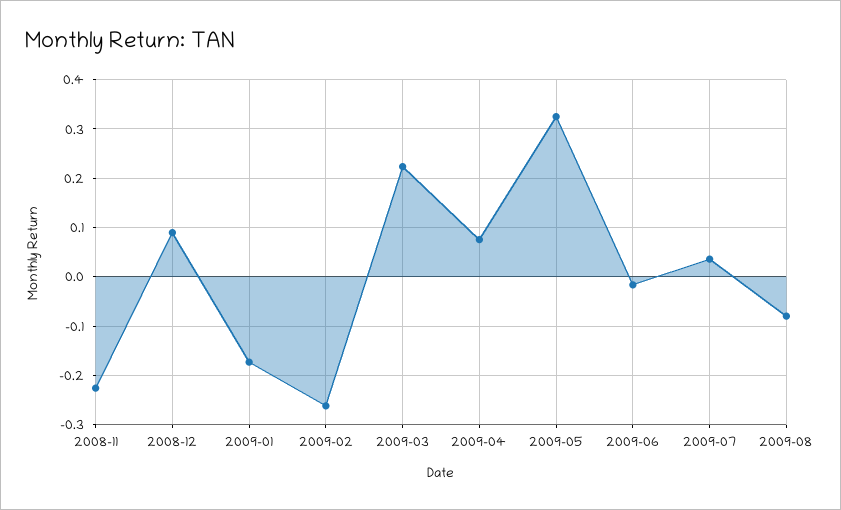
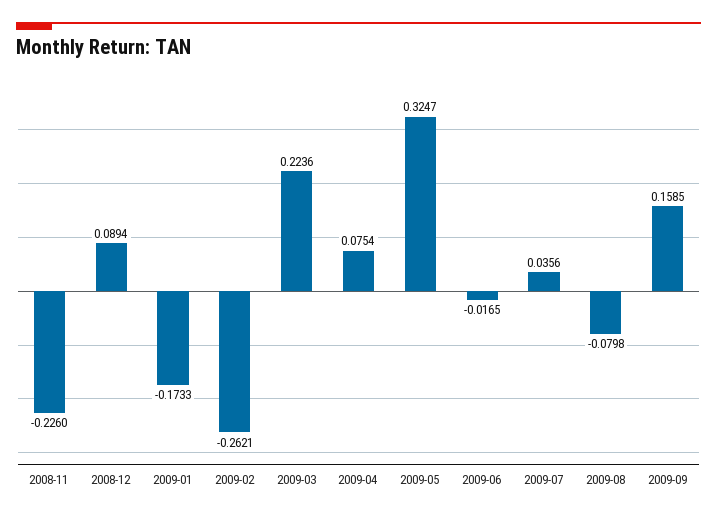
2009-09: none -> 0.1585

